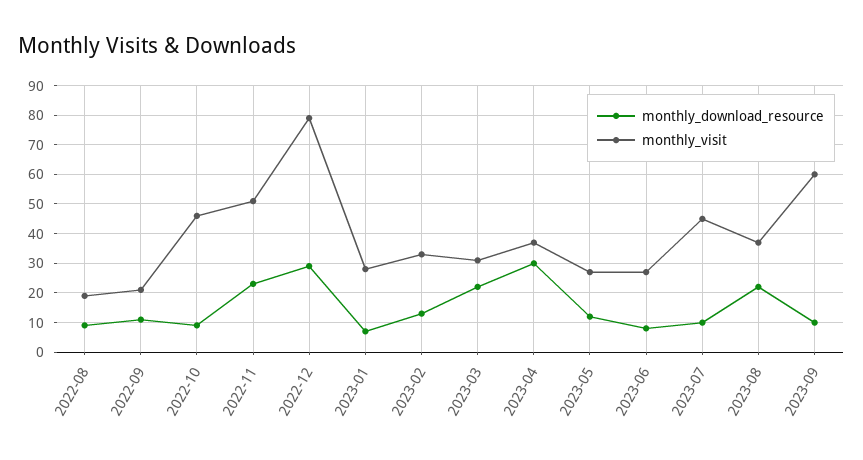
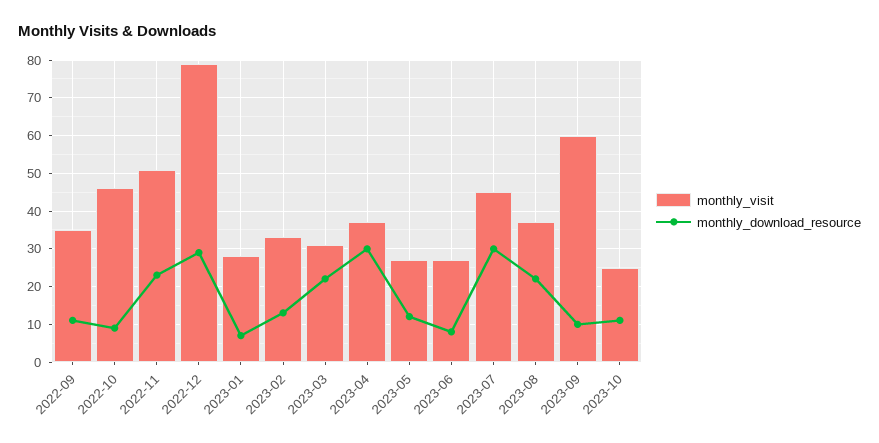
monthly_download_resource, 2022-08: 10 -> none
monthly_visit, 2022-08: 20 -> none
monthly_visit, 2022-09: 20 -> 35
monthly_download_resource, 2023-07: 10 -> 30
monthly_visit, 2023-10: none -> 25
monthly_download_resource, 2023-10: none -> 10

